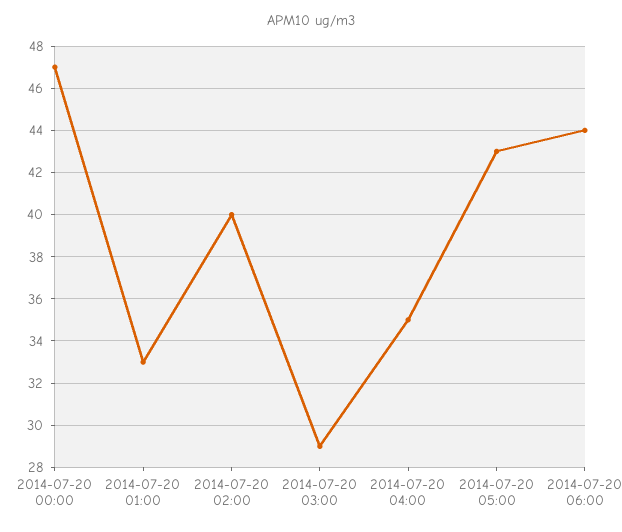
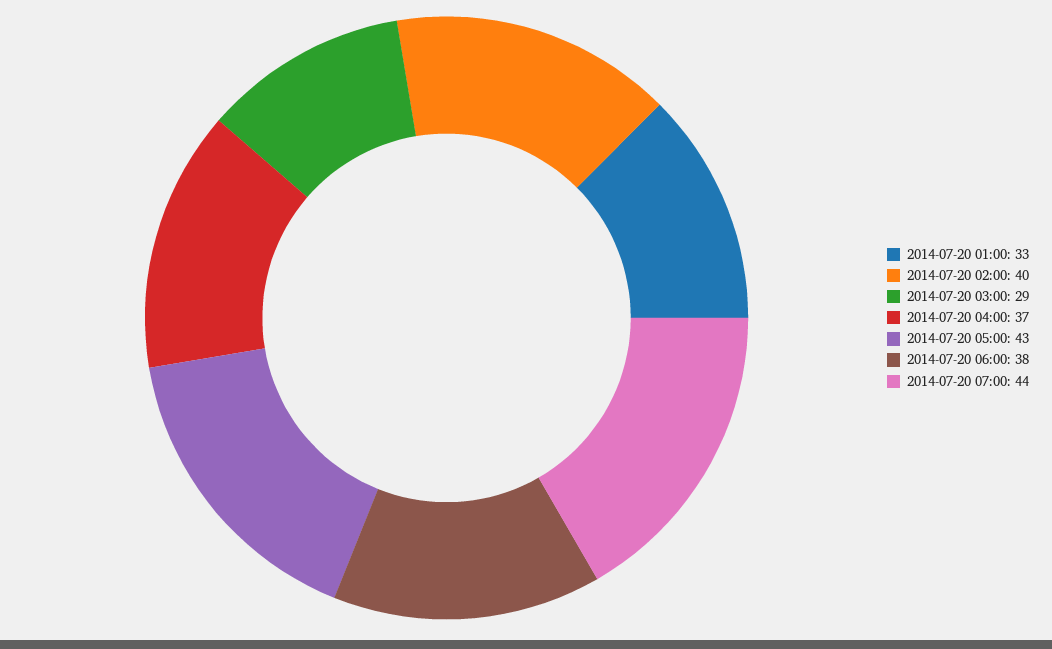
2014-07-20 00:00: 47 -> none
2014-07-20 04:00: 35 -> 37
2014-07-20 06:00: 44 -> 38
2014-07-20 07:00: none -> 44

